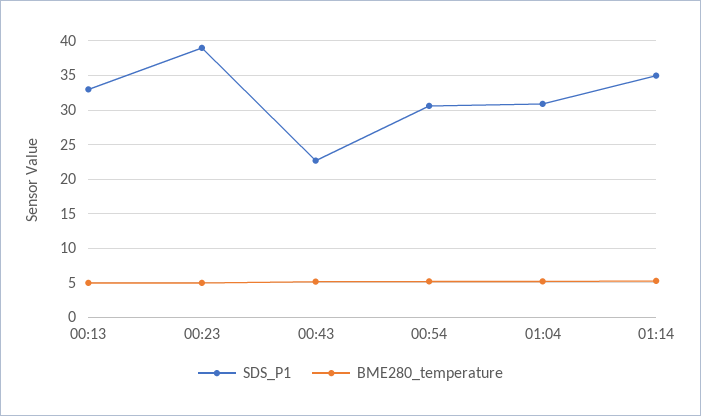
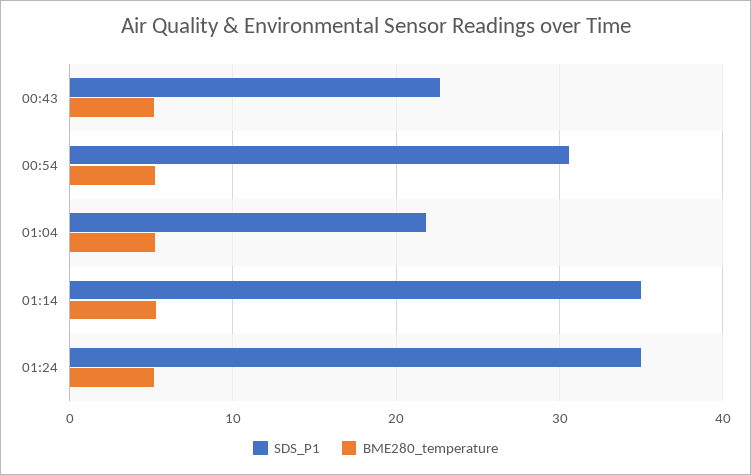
SDS_P1, 00:13: 33 -> none
BME280_temperature, 00:13: 5 -> none
SDS_P1, 00:23: 39 -> none
BME280_temperature, 00:23: 5 -> none
SDS_P1, 01:04: 31 -> 22
SDS_P1, 01:24: none -> 35
BME280_temperature, 01:24: none -> 5

